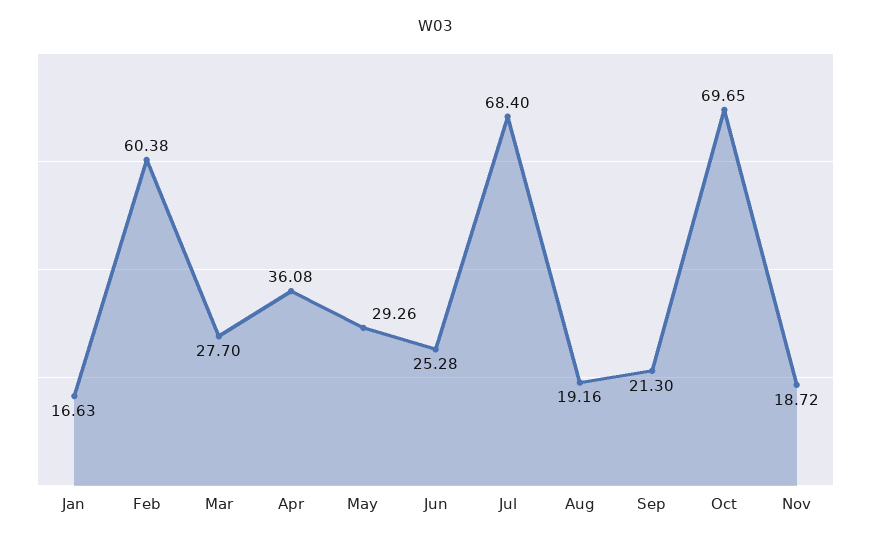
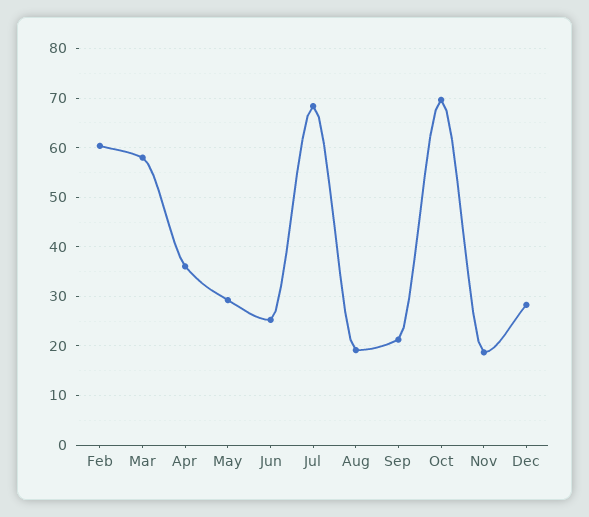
Jan: 16.63 -> none
Mar: 27.7 -> 58
Dec: none -> 28

